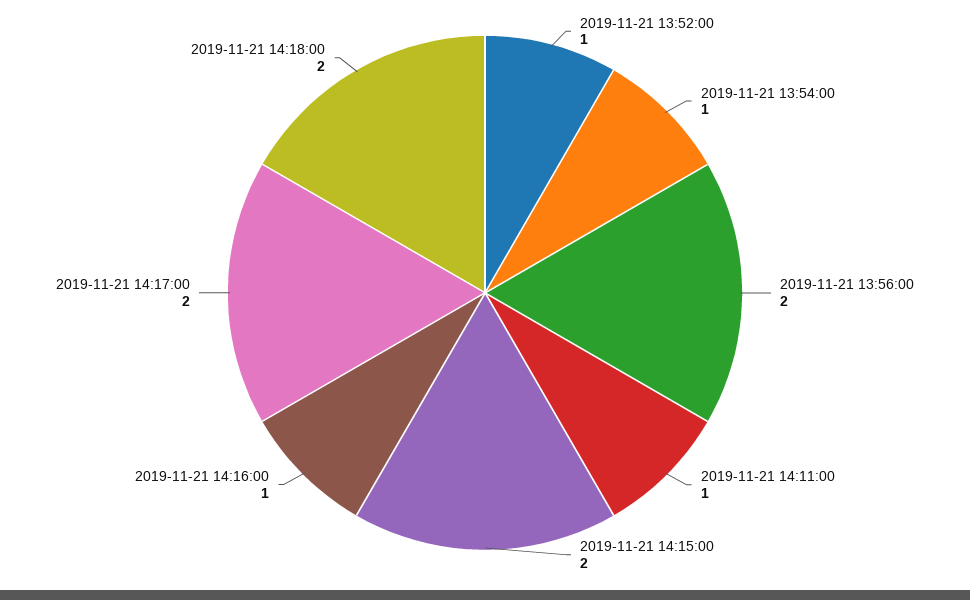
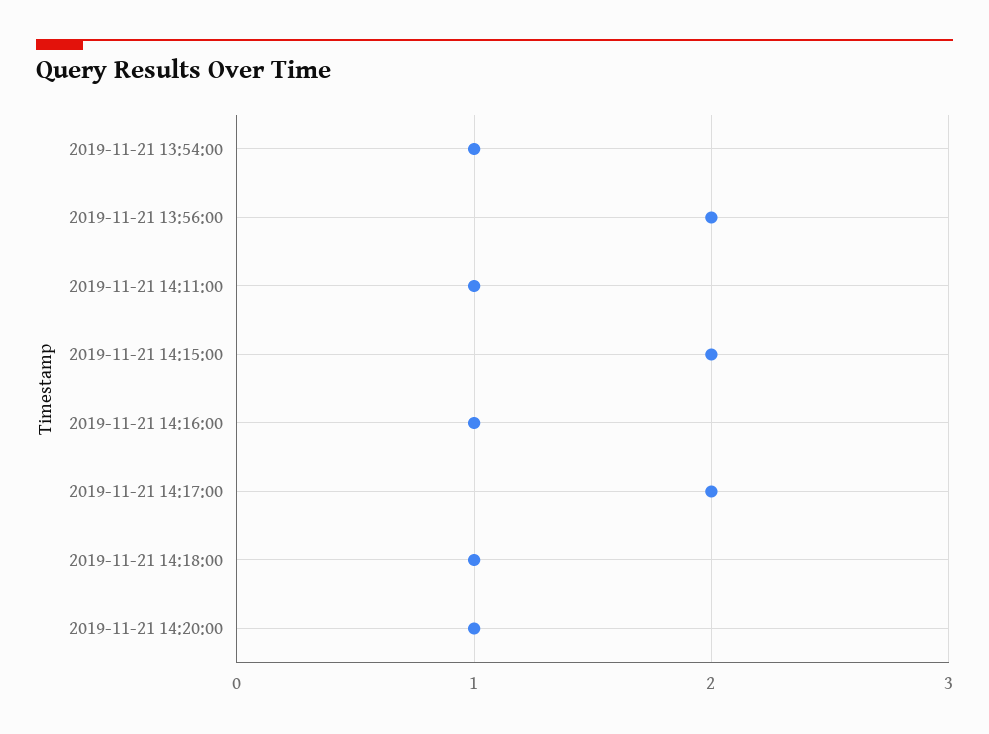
2019-11-21 13:52:00: 1 -> none
2019-11-21 14:18:00: 2 -> 1
2019-11-21 14:20:00: none -> 1

